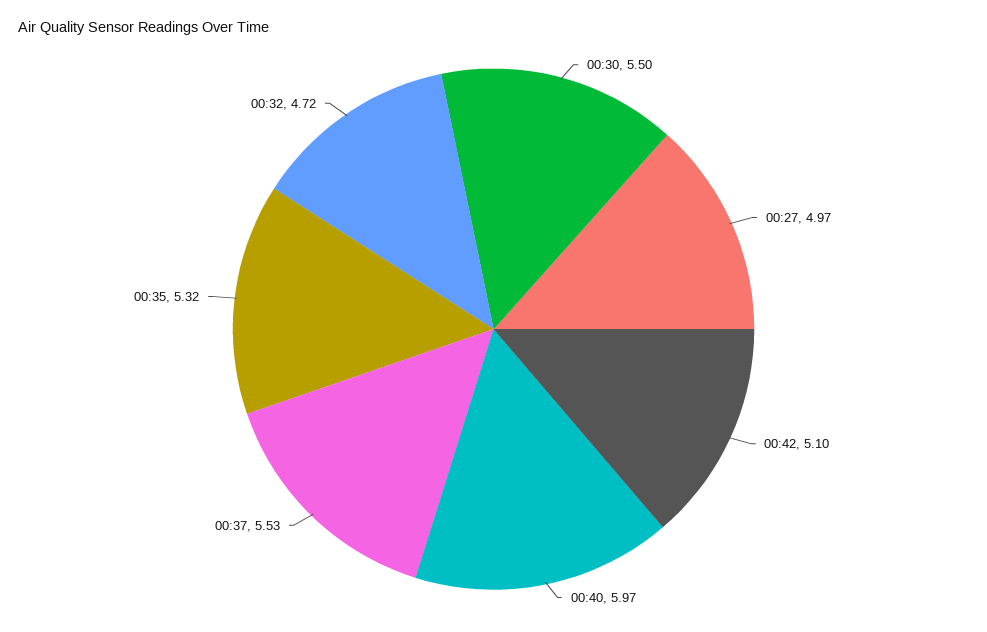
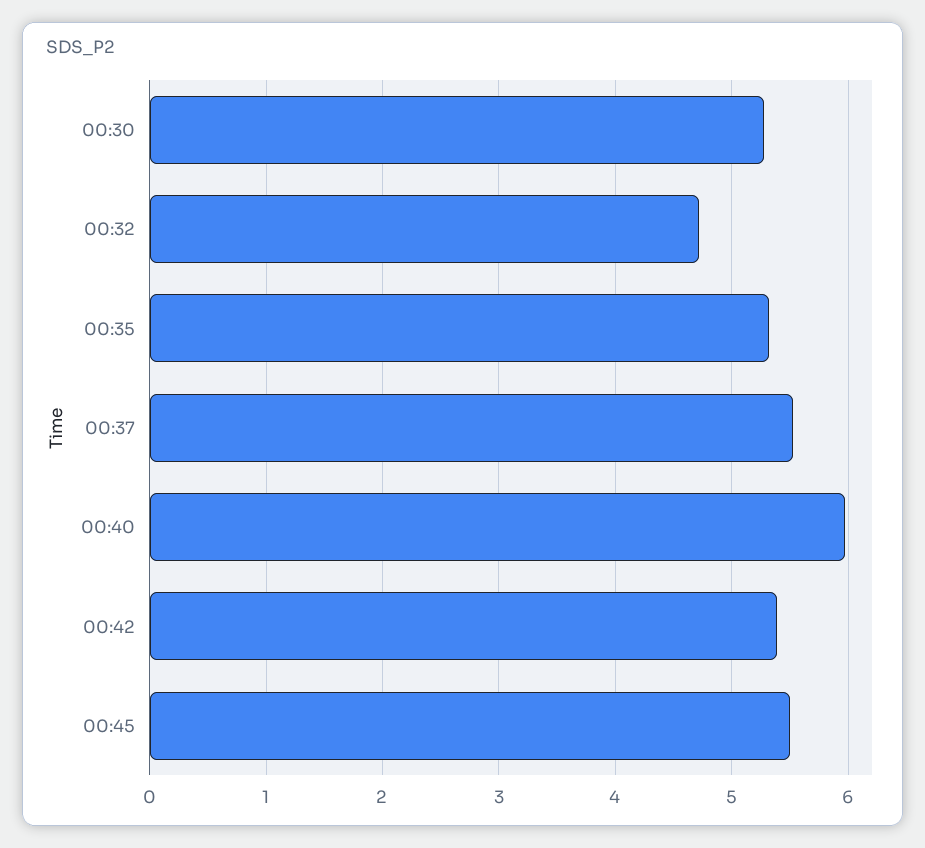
00:30: 5.5 -> 5.3
00:27: 4.97 -> none
00:42: 5.1 -> 5.4
00:45: none -> 5.5

